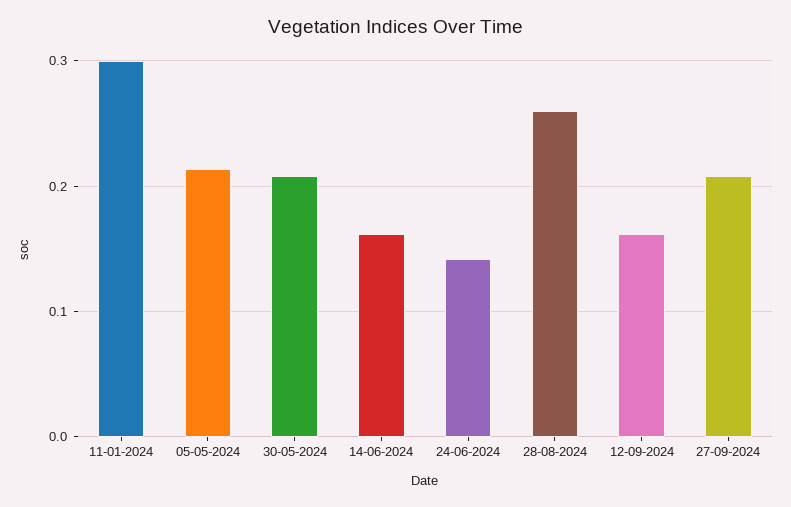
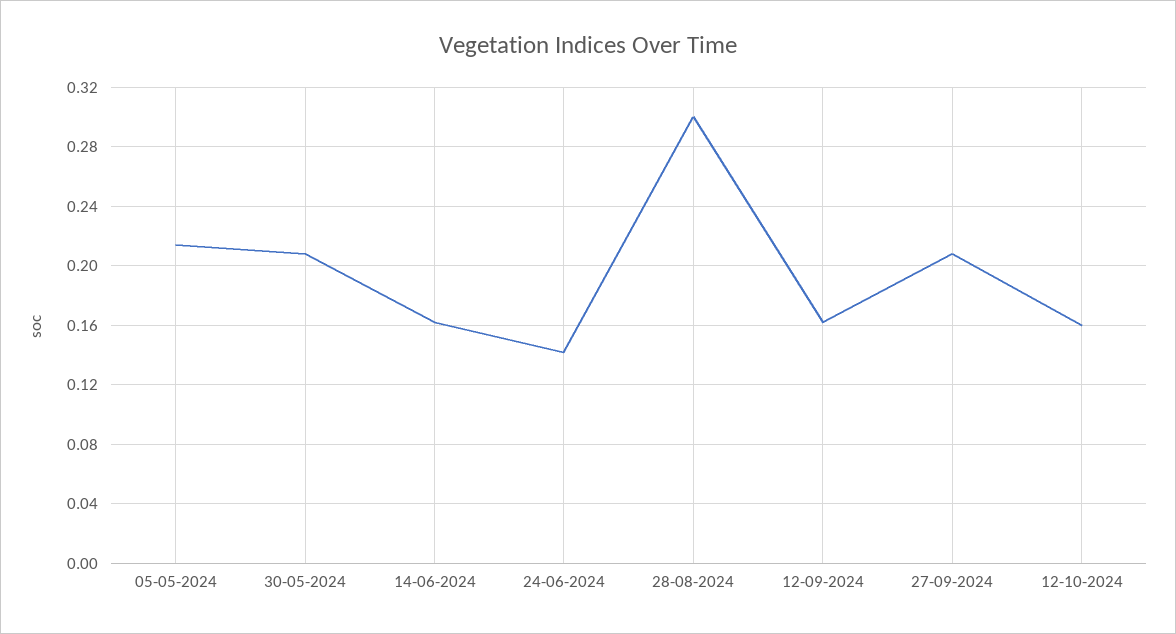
11-01-2024: 0.3 -> none
28-08-2024: 0.26 -> 0.3
12-10-2024: none -> 0.16

